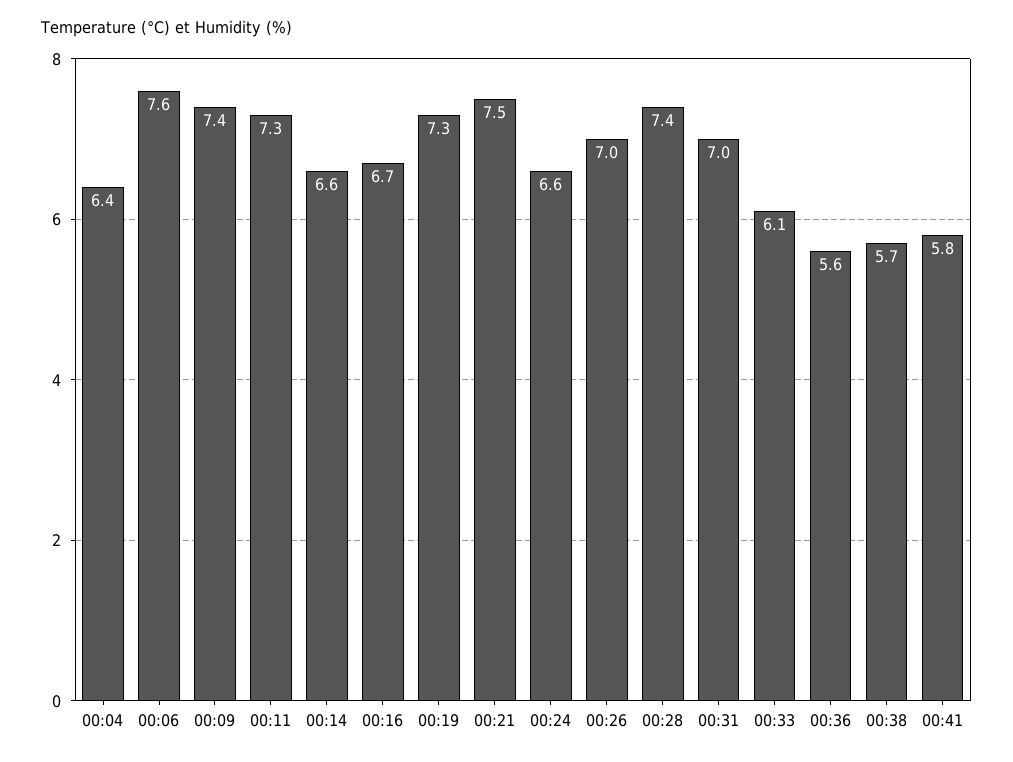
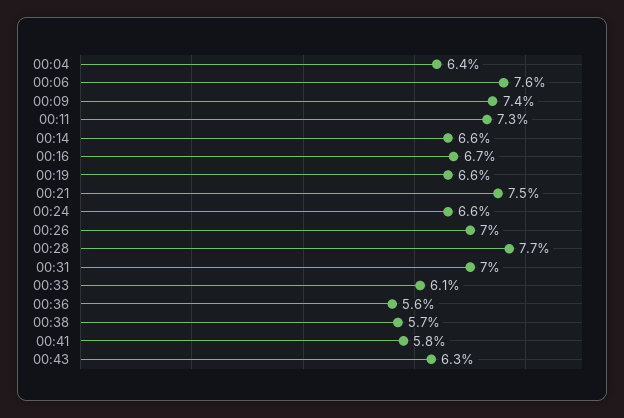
00:19: 7.3 -> 6.6
00:28: 7.4 -> 7.7
00:43: none -> 6.3

